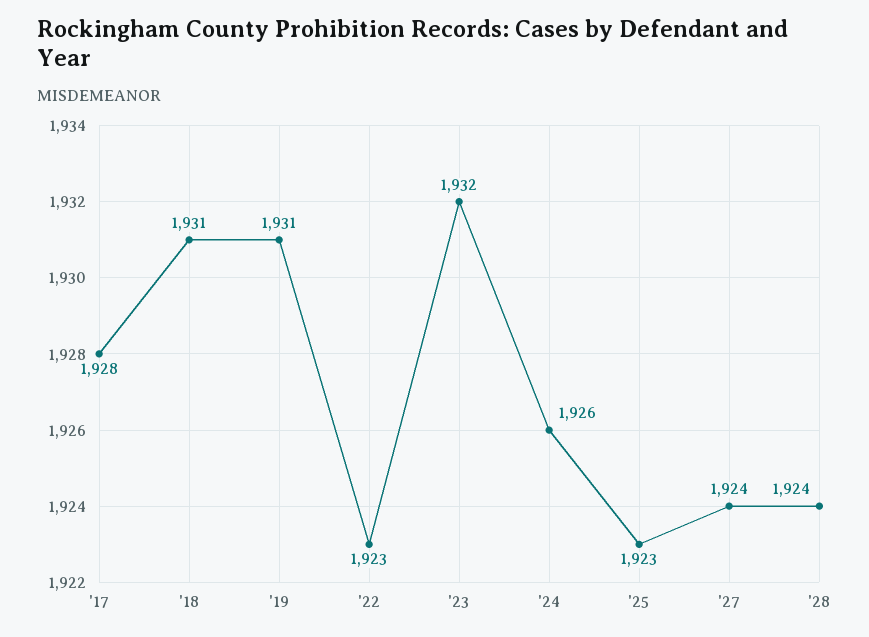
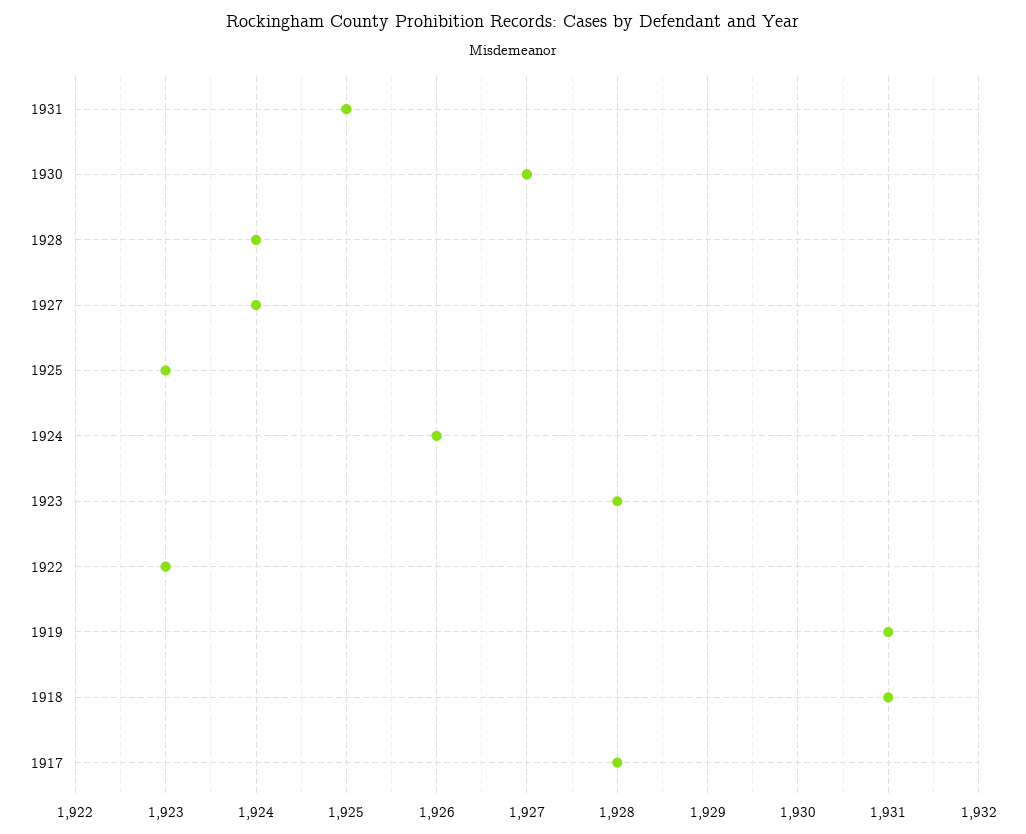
'23: 1932 -> 1928
1931: none -> 1925
1930: none -> 1927

